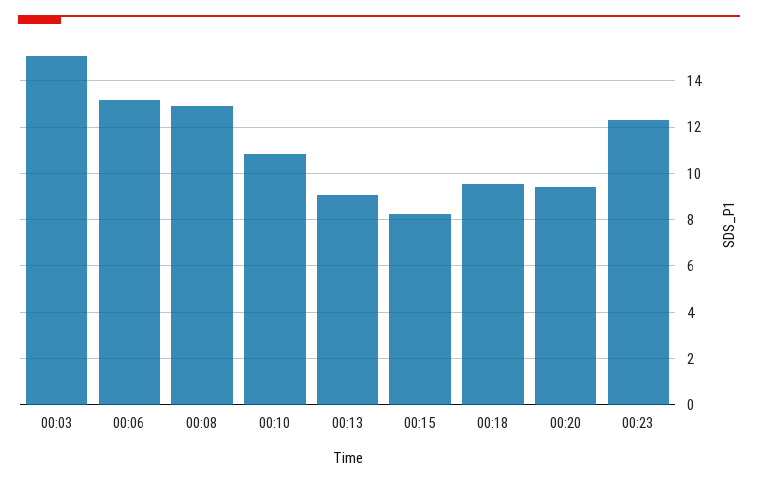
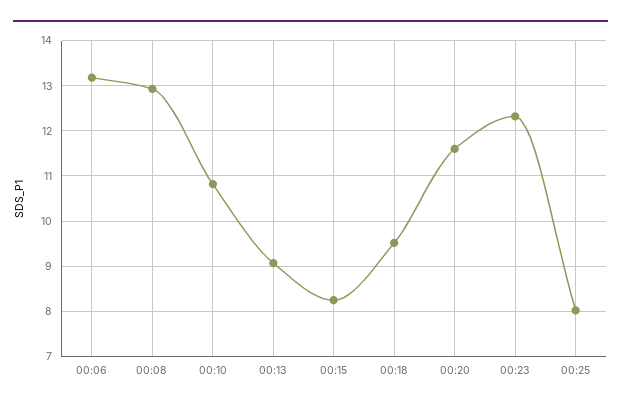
00:03: 15 -> none
00:20: 9.5 -> 11.6
00:25: none -> 8

